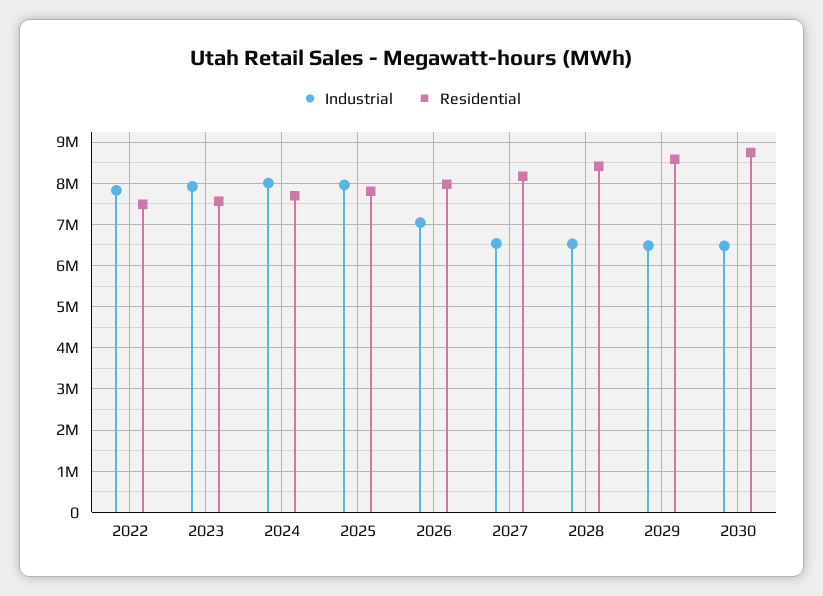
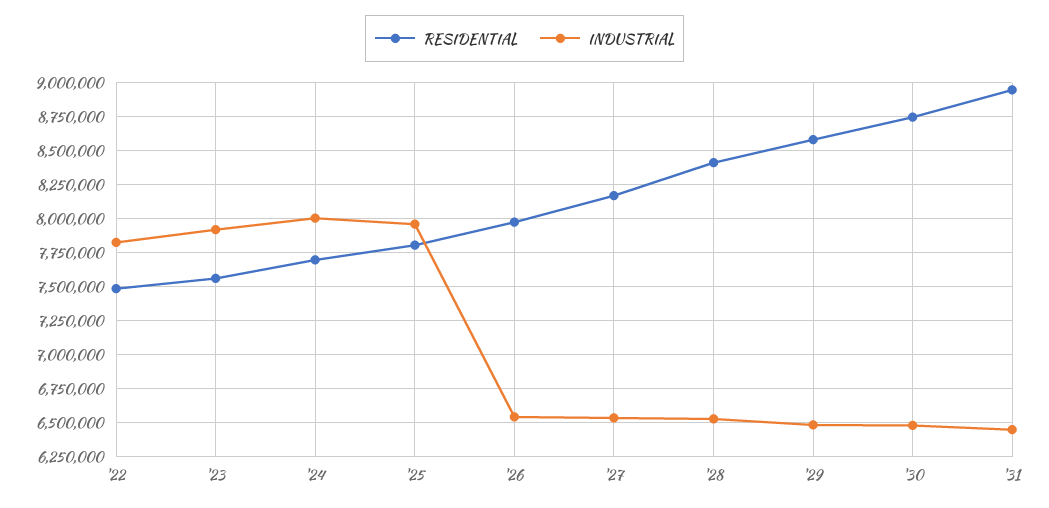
Industrial, 2026: 7000000 -> 6550000
Residential, '31: none -> 8950000
Industrial, '31: none -> 6450000

